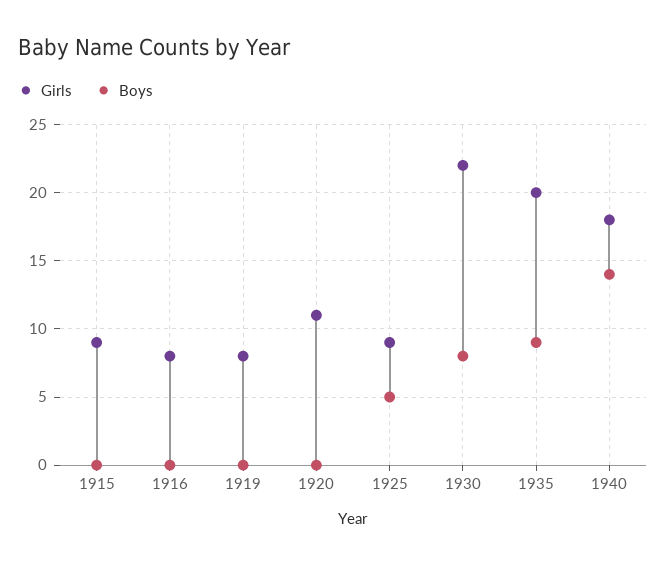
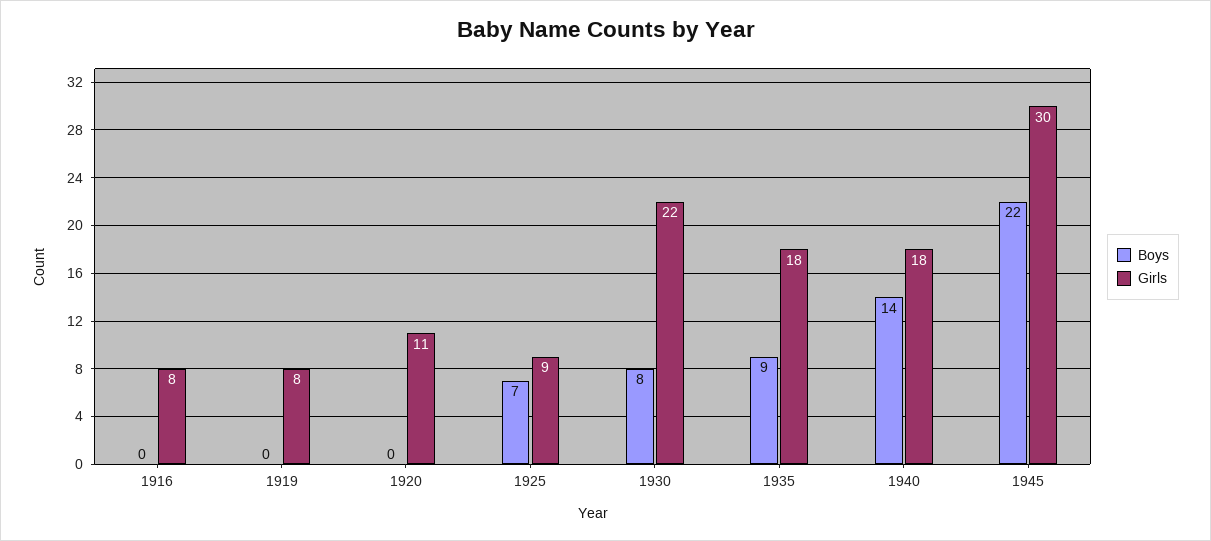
Girls, 1915: 9 -> none
Boys, 1915: 0 -> none
Boys, 1925: 5 -> 7
Girls, 1935: 20 -> 18
Boys, 1945: none -> 22
Girls, 1945: none -> 30

